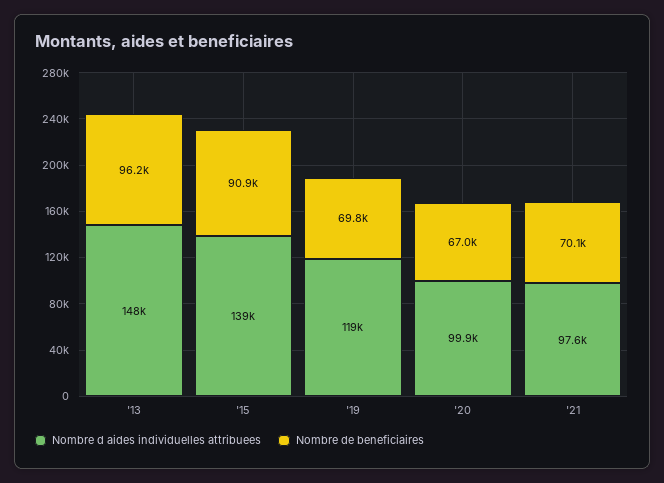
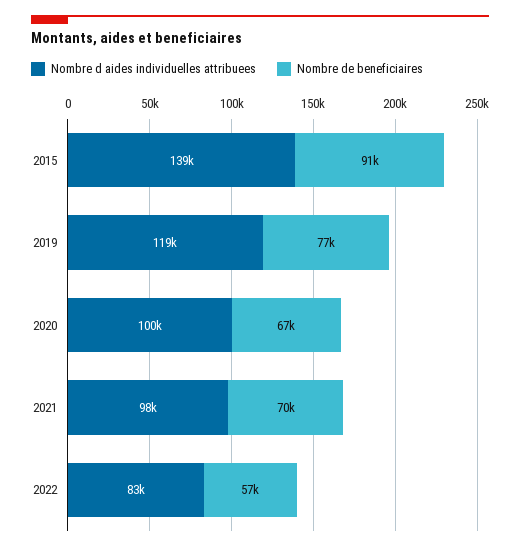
Nombre d aides individuelles attribuees, '13: 148000 -> none
Nombre de beneficiaires, '13: 96200 -> none
Nombre de beneficiaires, '19: 69800 -> 77000
Nombre d aides individuelles attribuees, 2022: none -> 83000
Nombre de beneficiaires, 2022: none -> 57000

